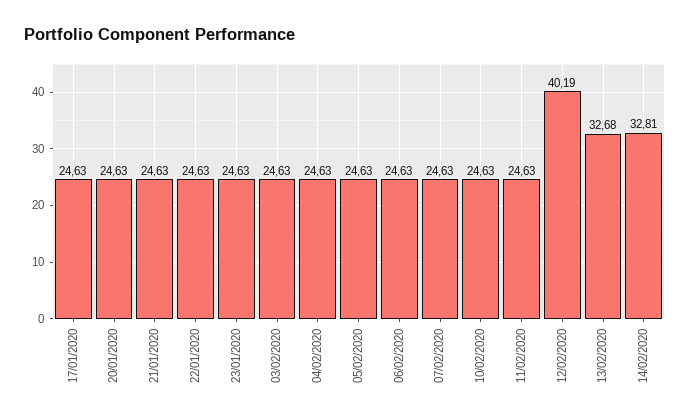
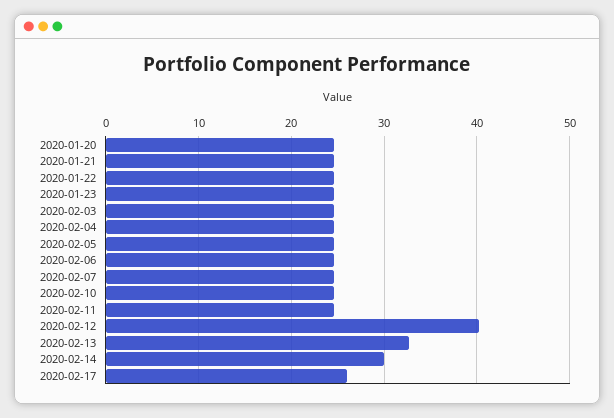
17/01/2020: 24.63 -> none
14/02/2020: 32.81 -> 30
2020-02-17: none -> 26

